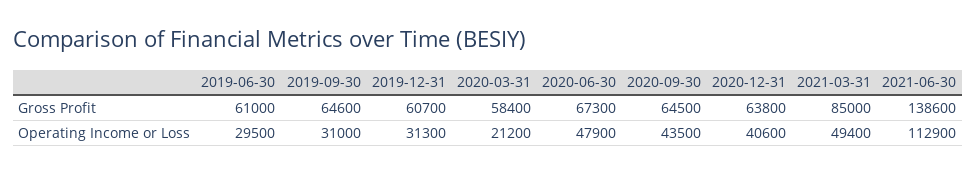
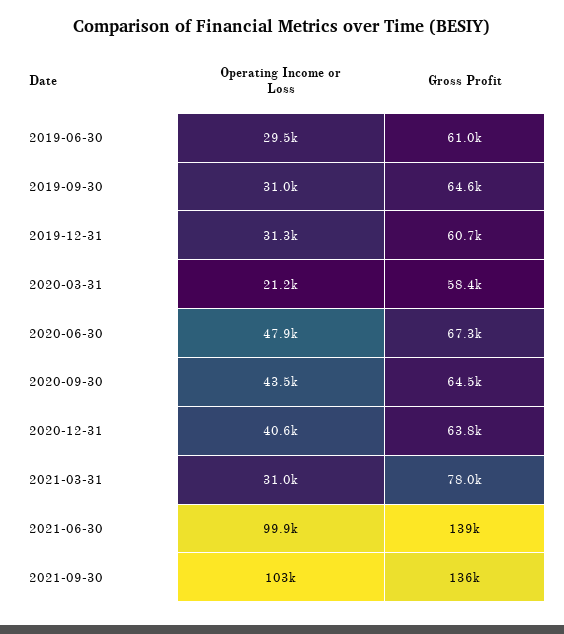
2021-03-31, Gross Profit: 85000 -> 78000
2021-03-31, Operating Income or Loss: 49400 -> 31000
2021-06-30, Operating Income or Loss: 112900 -> 99900
2021-09-30, Operating Income or Loss: none -> 103000
2021-09-30, Gross Profit: none -> 136000

